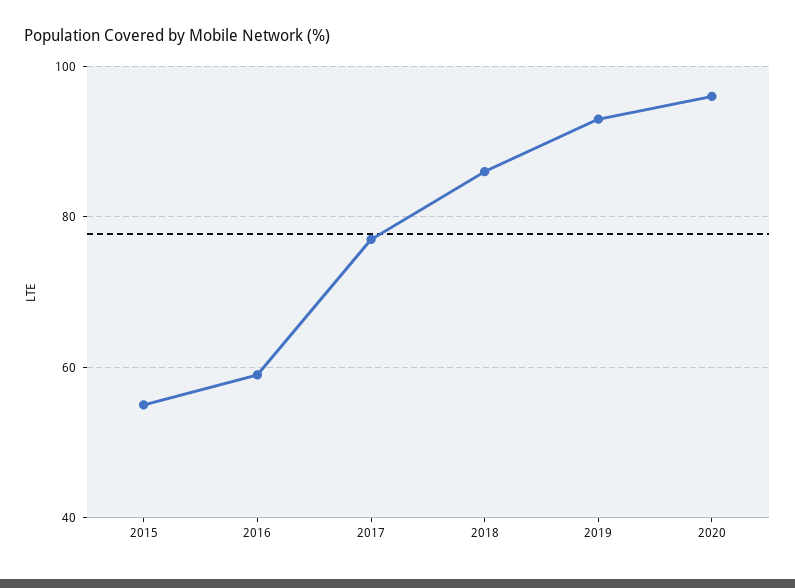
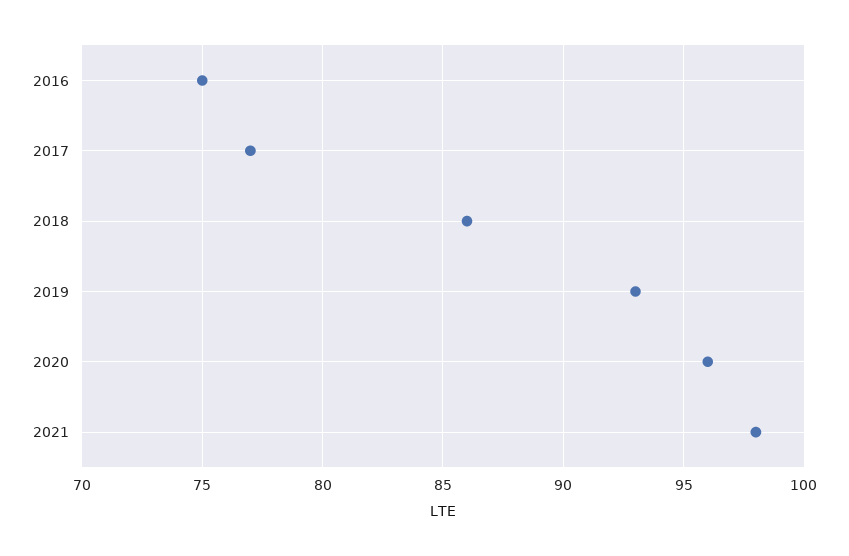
2015: 55 -> none
2016: 60 -> 75
2021: none -> 98

